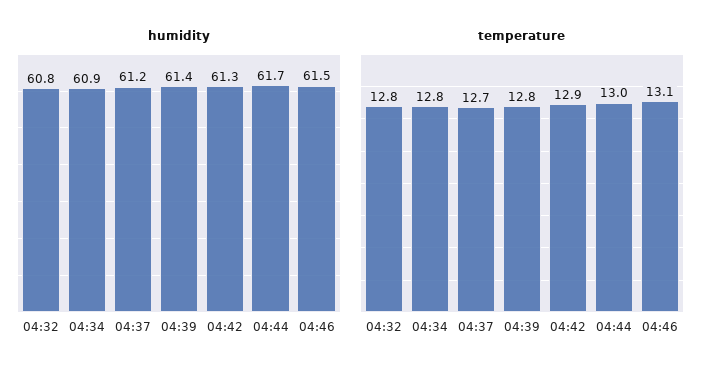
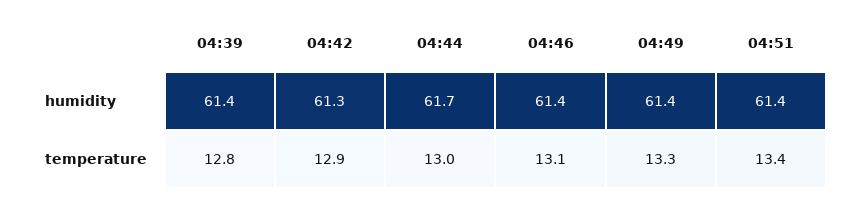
humidity, 04:32: 60.8 -> none
humidity, 04:34: 60.9 -> none
humidity, 04:37: 61.2 -> none
humidity, 04:46: 61.5 -> 61.4
temperature, 04:32: 12.8 -> none
temperature, 04:34: 12.8 -> none
temperature, 04:37: 12.7 -> none
humidity, 04:49: none -> 61.4
humidity, 04:51: none -> 61.4
temperature, 04:49: none -> 13.3
temperature, 04:51: none -> 13.4

